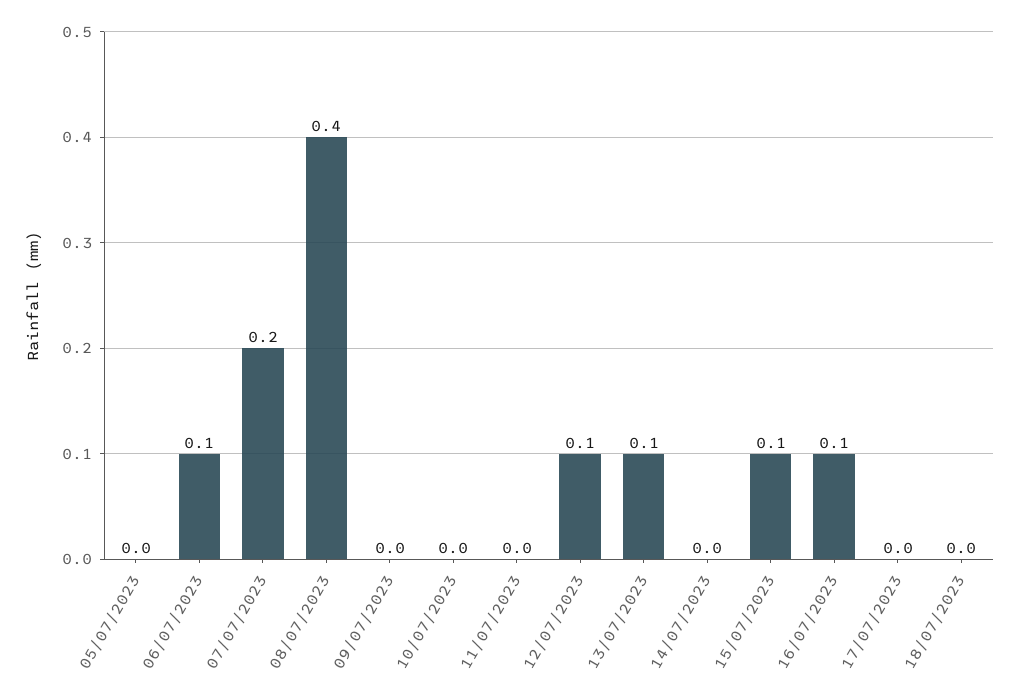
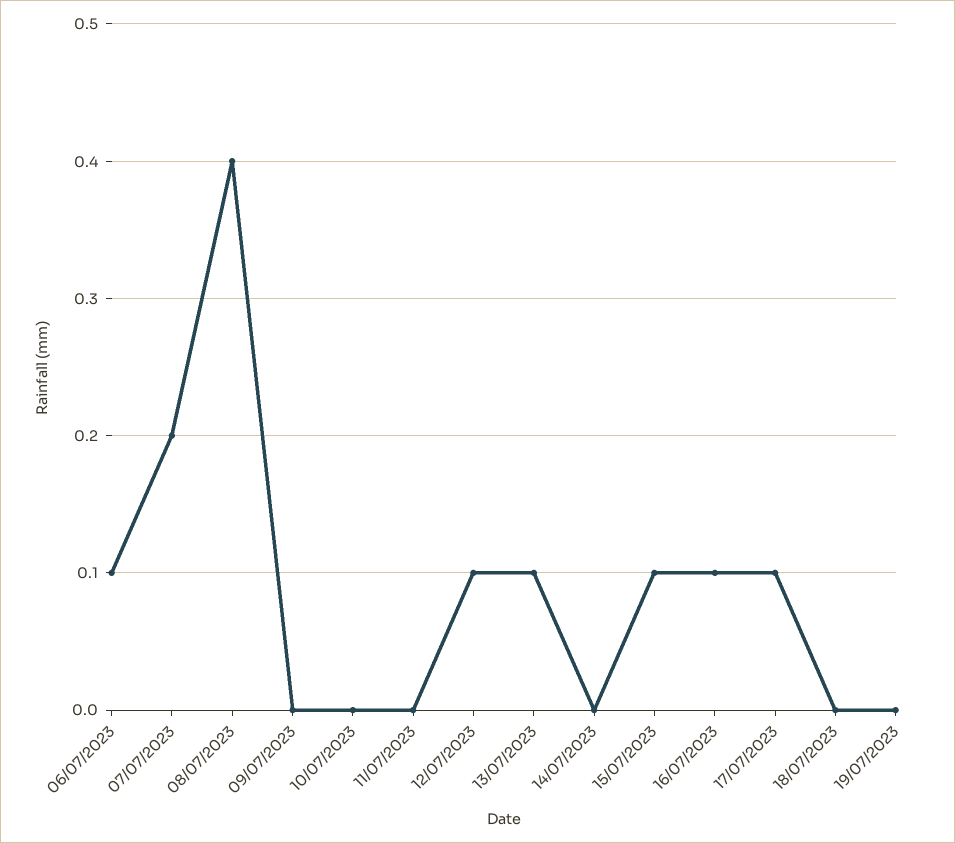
05/07/2023: 0 -> none
17/07/2023: 0 -> 0.1
19/07/2023: none -> 0

